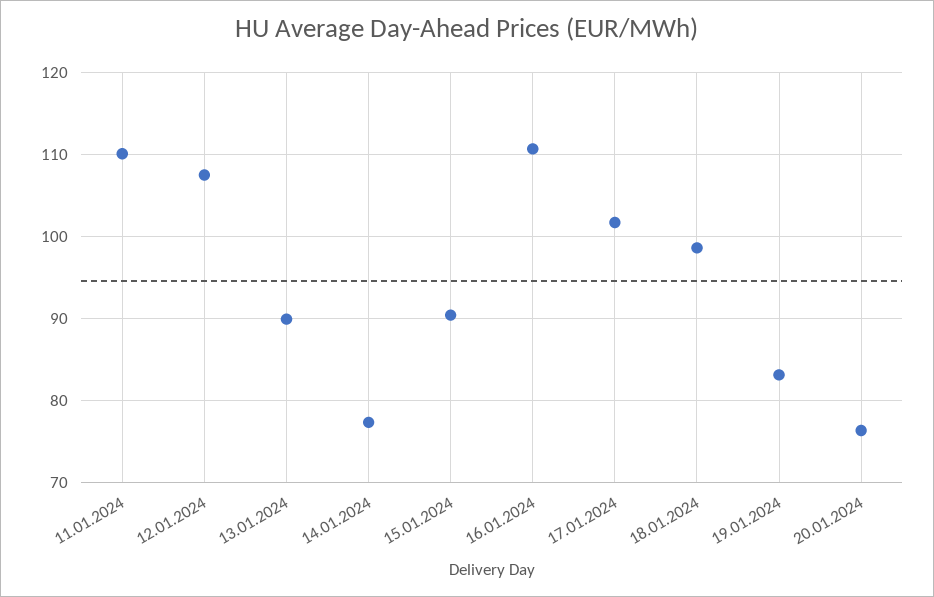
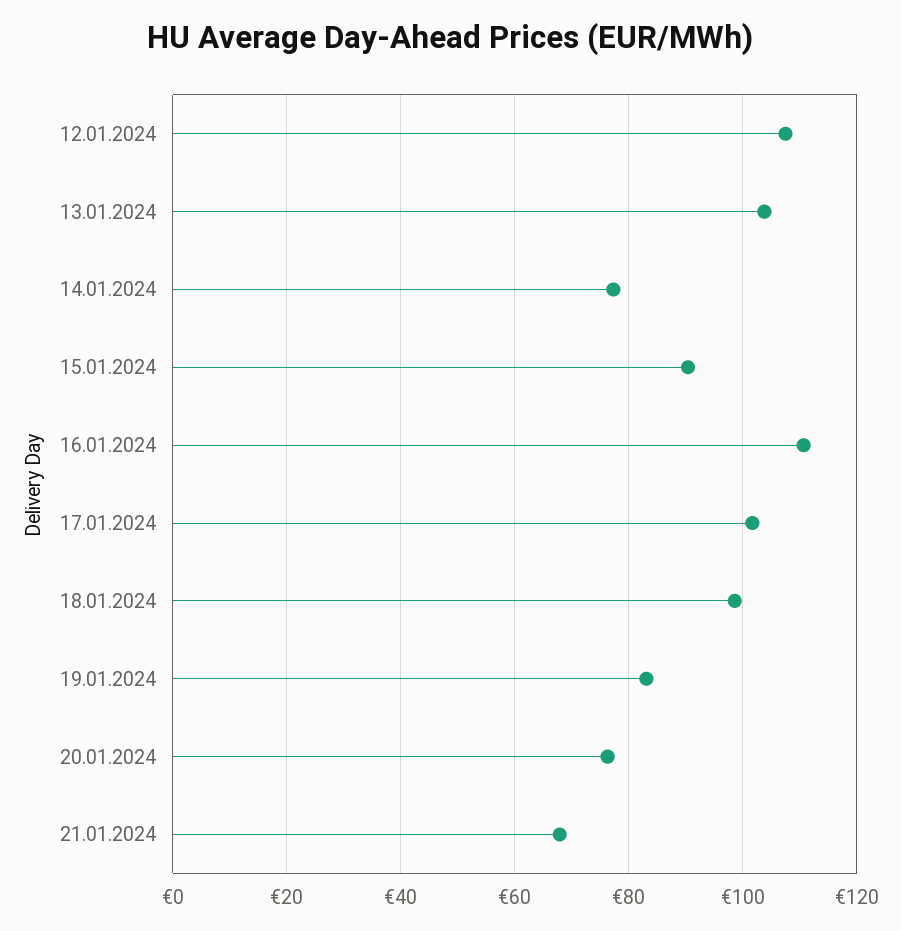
11.01.2024: 110 -> none
13.01.2024: 90 -> 104
21.01.2024: none -> 68

